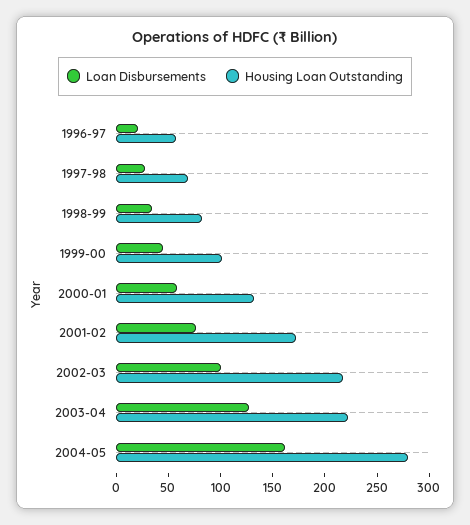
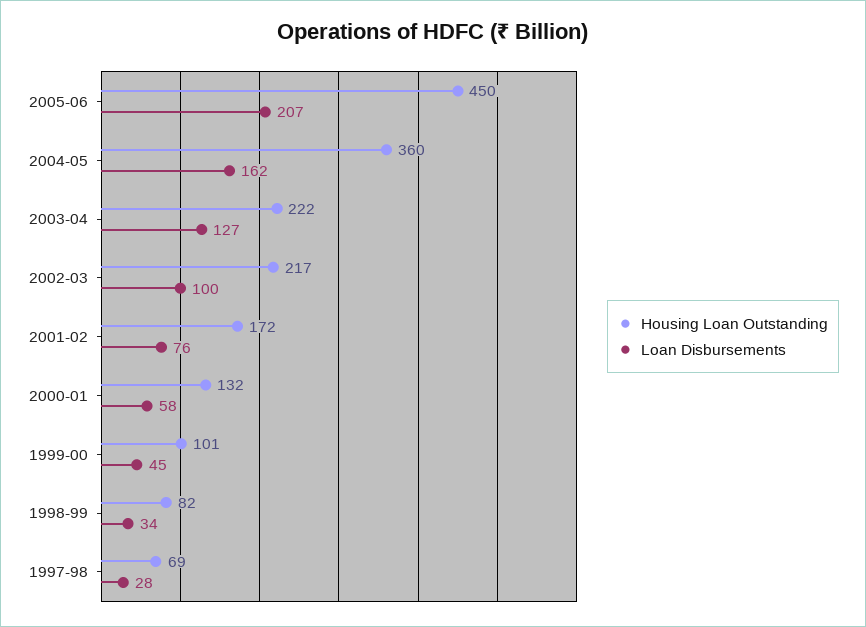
Loan Disbursements, 1996-97: 20 -> none
Housing Loan Outstanding, 1996-97: 60 -> none
Housing Loan Outstanding, 2004-05: 280 -> 360
Housing Loan Outstanding, 2005-06: none -> 450
Loan Disbursements, 2005-06: none -> 207

